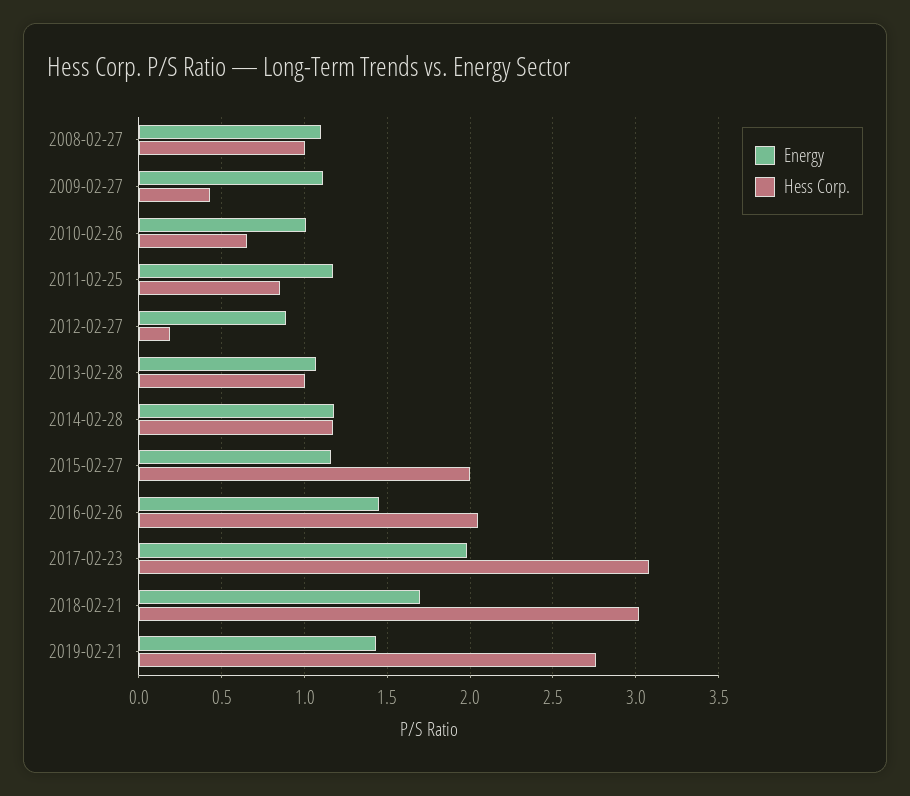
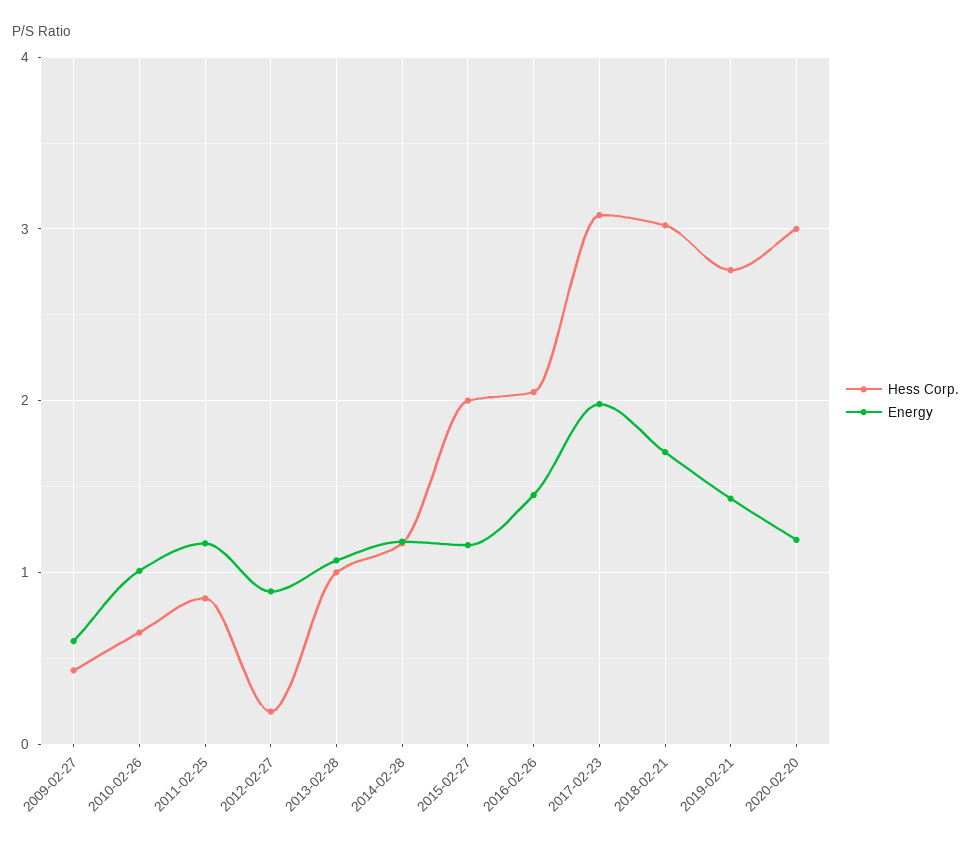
Energy, 2008-02-27: 1.1 -> none
Hess Corp., 2008-02-27: 1 -> none
Energy, 2009-02-27: 1.1 -> 0.6
Hess Corp., 2020-02-20: none -> 3
Energy, 2020-02-20: none -> 1.2

